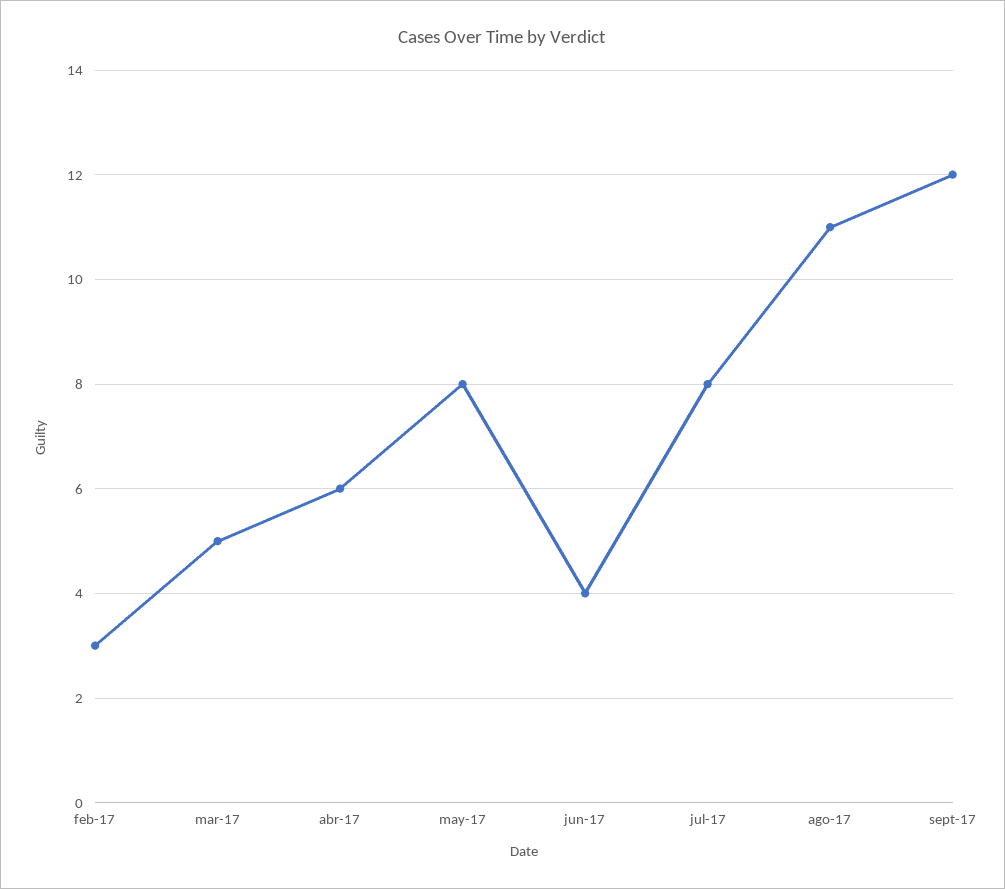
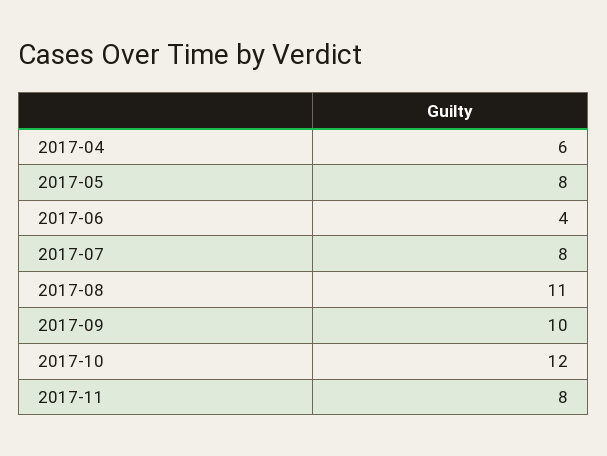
feb-17: 3 -> none
mar-17: 5 -> none
sept-17: 12 -> 10
2017-10: none -> 12
2017-11: none -> 8

